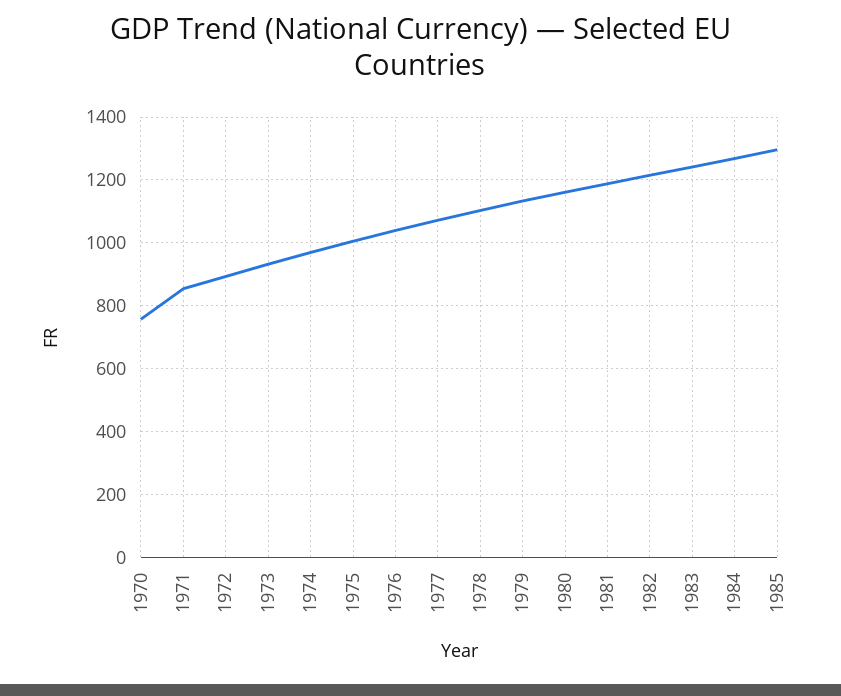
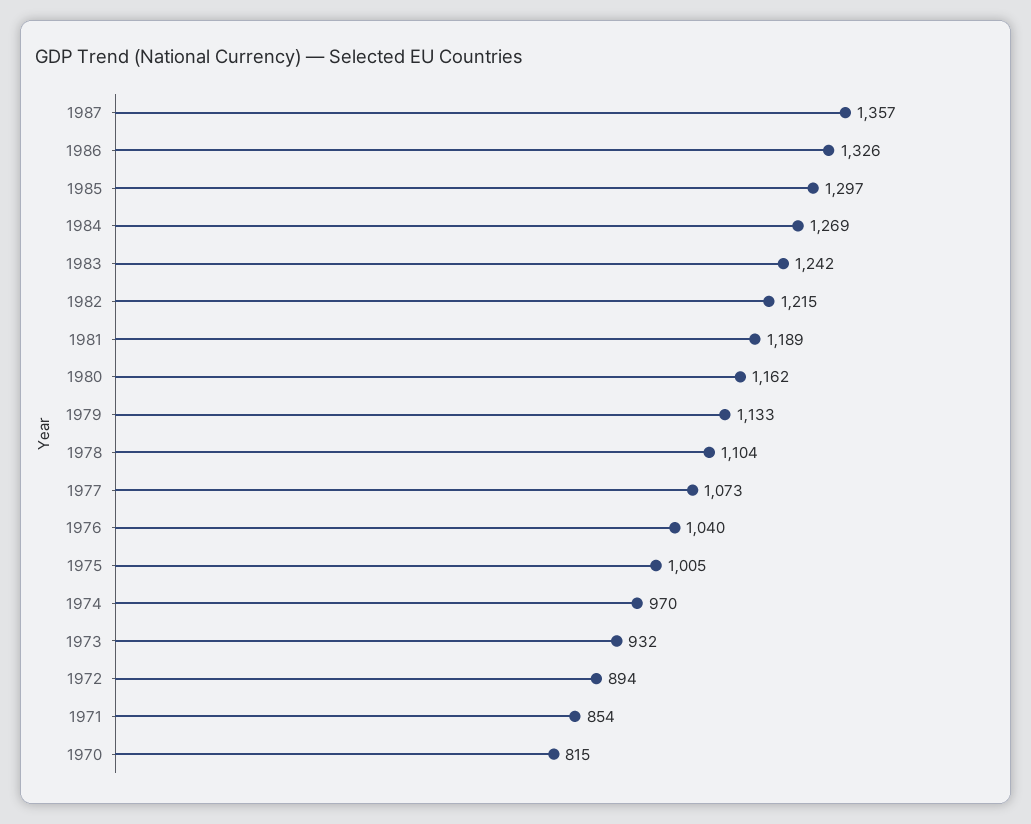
1970: 760 -> 815
1987: none -> 1357
1986: none -> 1326

